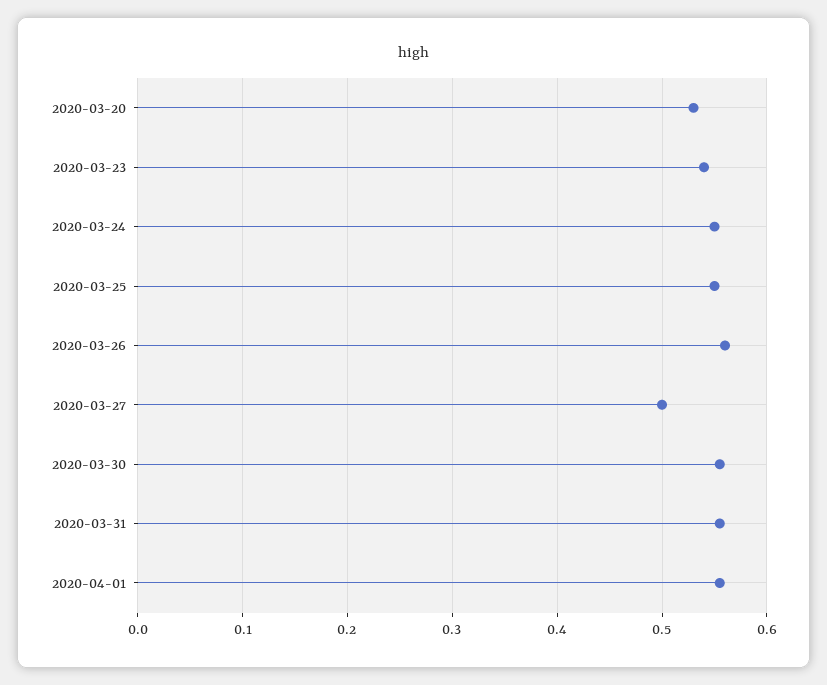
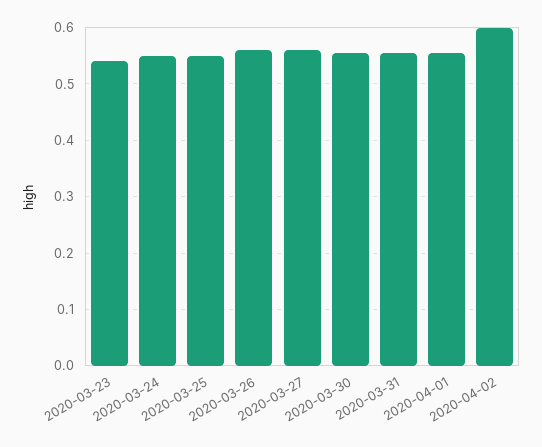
2020-03-20: 0.53 -> none
2020-03-27: 0.5 -> 0.56
2020-04-02: none -> 0.6

